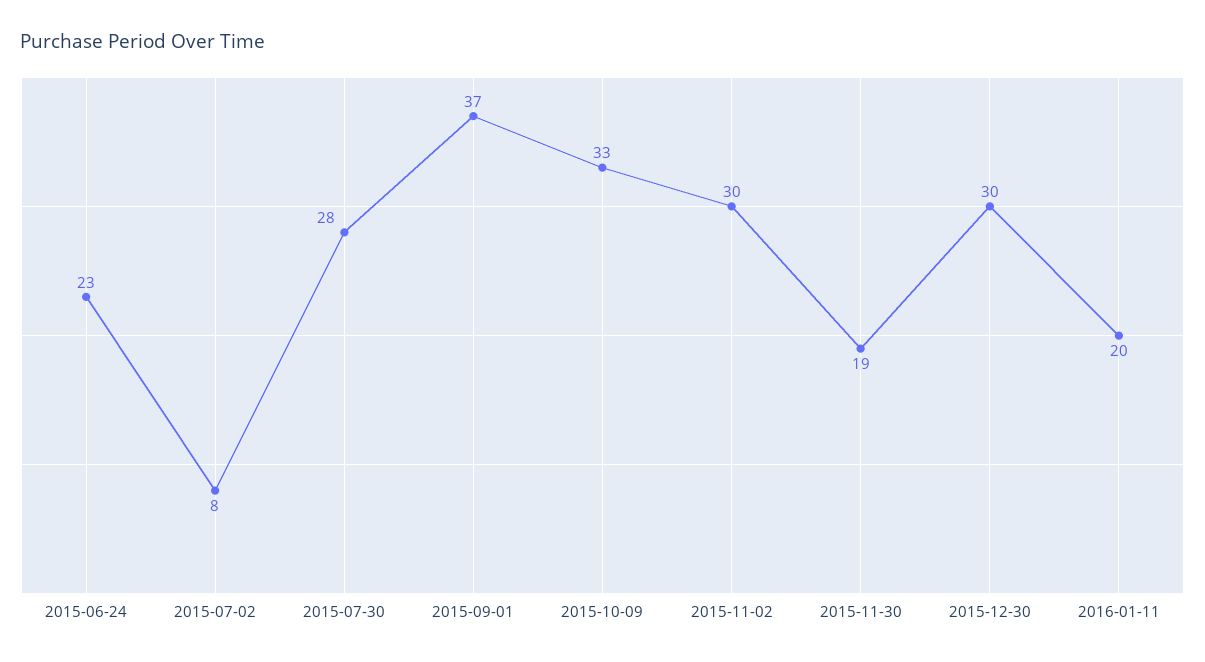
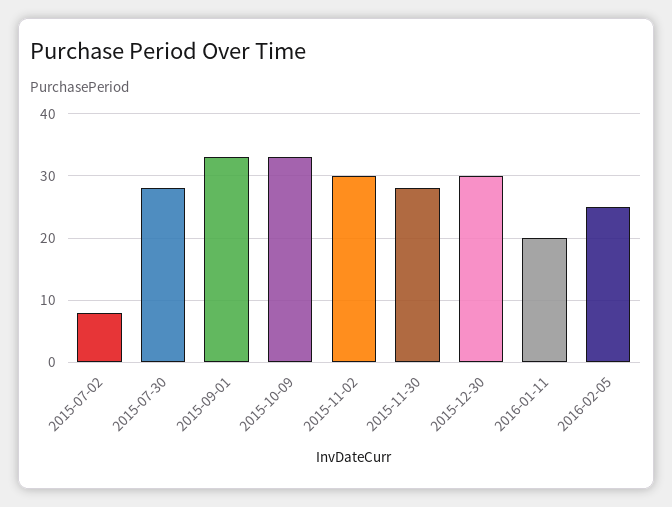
2015-06-24: 23 -> none
2015-09-01: 37 -> 33
2015-11-30: 19 -> 28
2016-02-05: none -> 25

